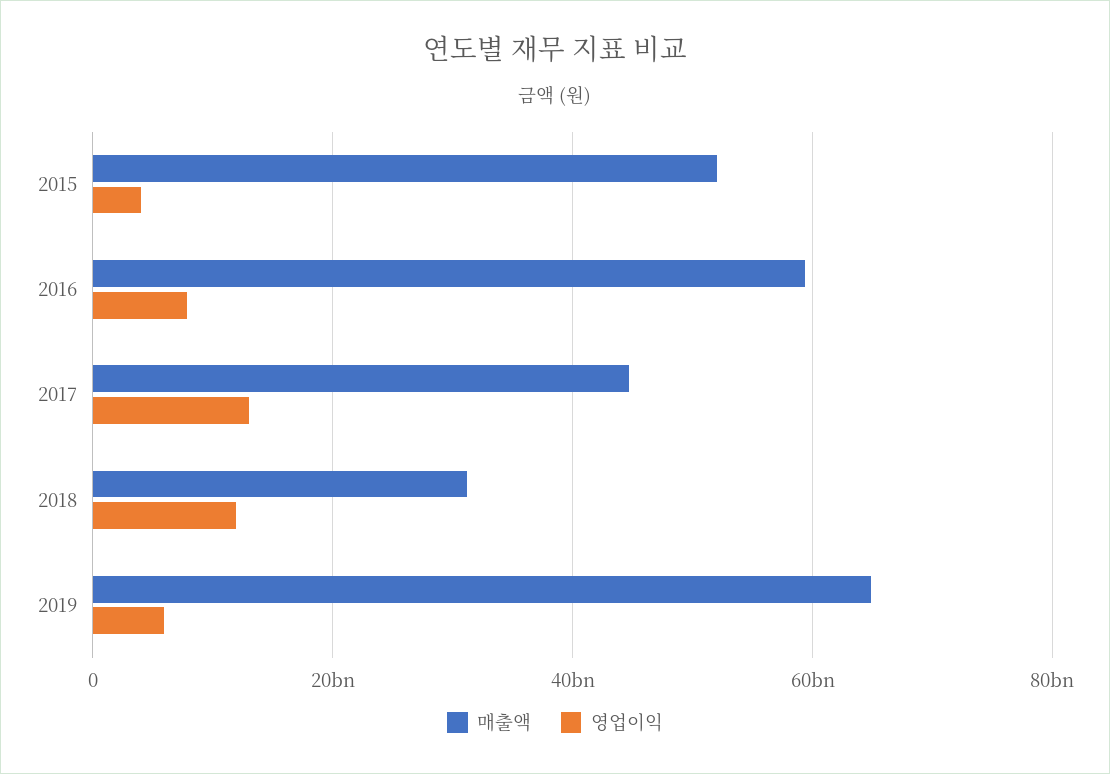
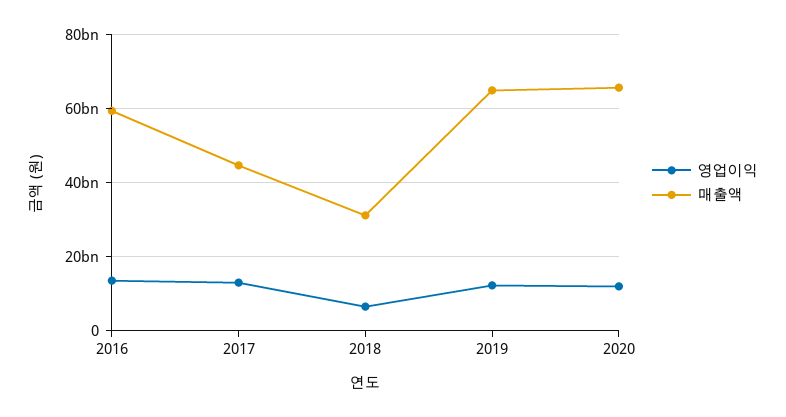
매출액, 2015: 52000000000 -> none
영업이익, 2015: 4000000000 -> none
영업이익, 2016: 8000000000 -> 14000000000
영업이익, 2018: 12000000000 -> 6000000000
영업이익, 2019: 6000000000 -> 12000000000
영업이익, 2020: none -> 12000000000
매출액, 2020: none -> 66000000000

